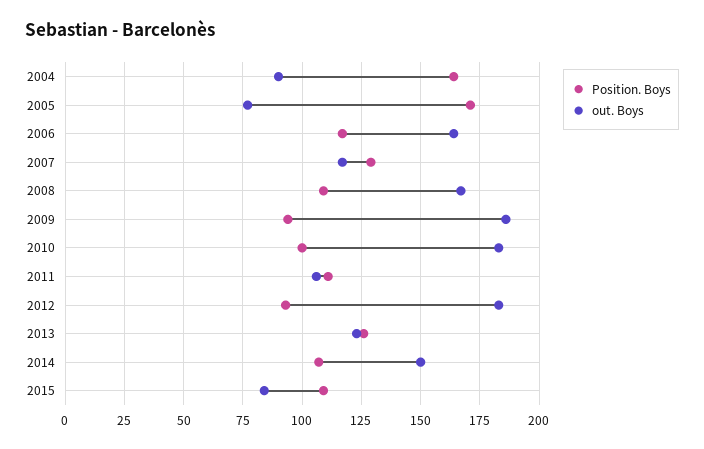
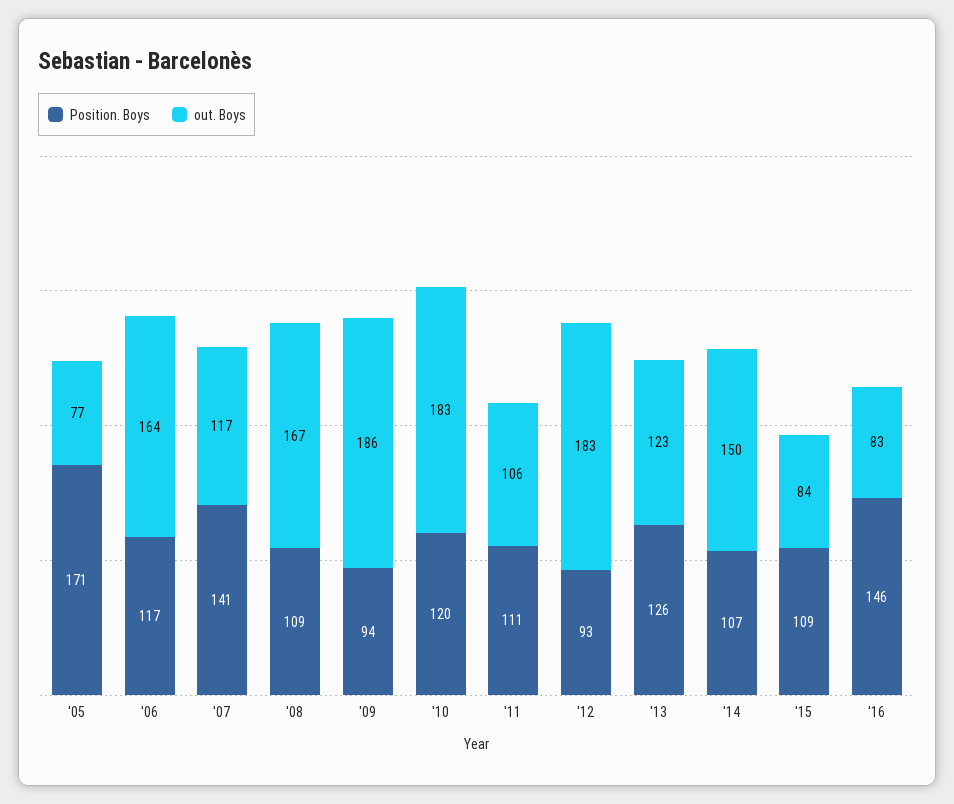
Position. Boys, 2004: 165 -> none
out. Boys, 2004: 90 -> none
Position. Boys, 2007: 130 -> 141
Position. Boys, 2010: 100 -> 120
Position. Boys, '16: none -> 146
out. Boys, '16: none -> 83

